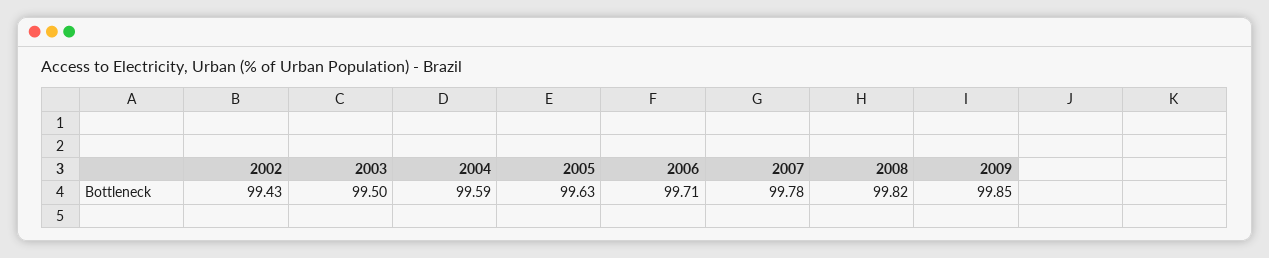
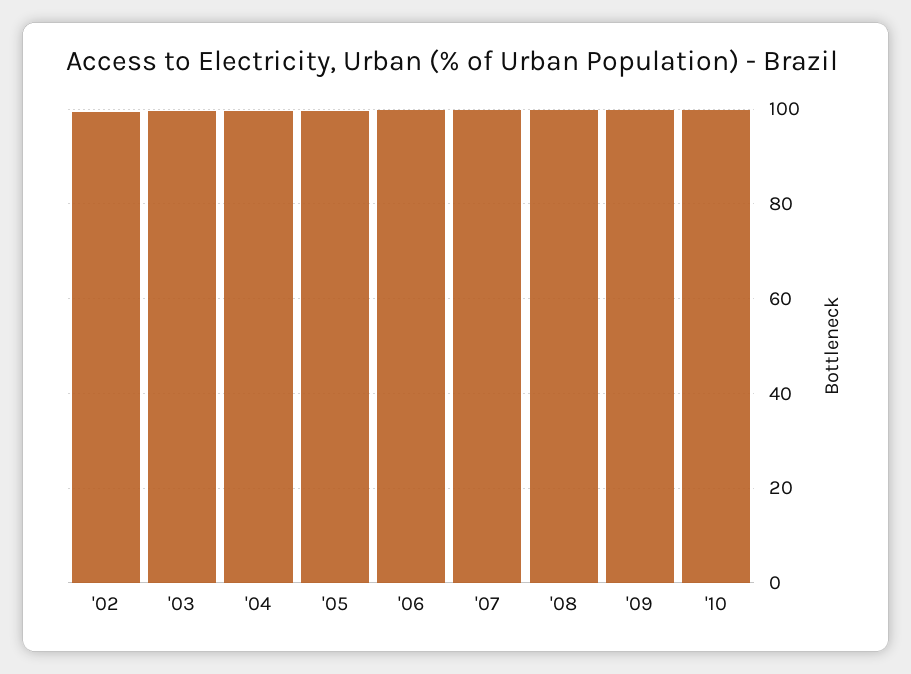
'10: none -> 100

